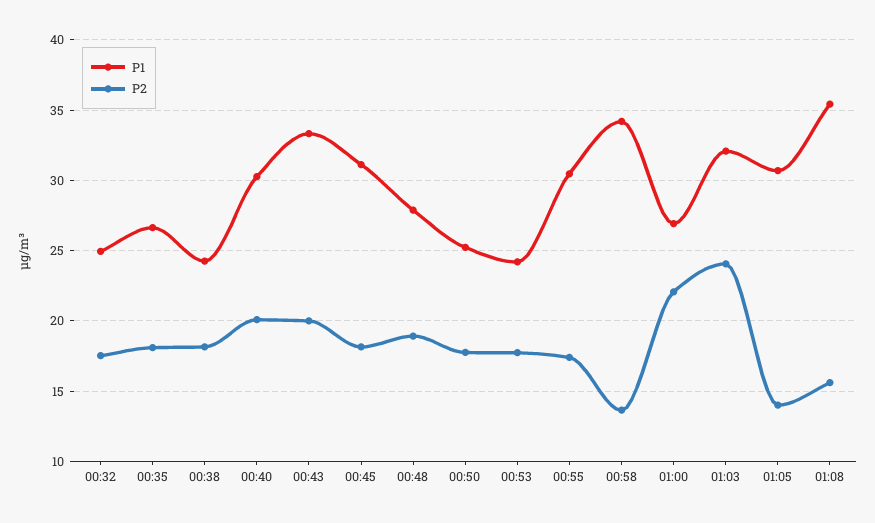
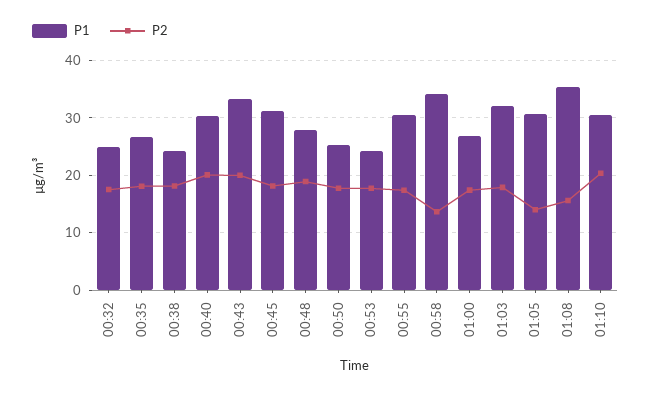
P2, 01:00: 22 -> 18
P2, 01:03: 24 -> 18
P1, 01:10: none -> 30
P2, 01:10: none -> 20

